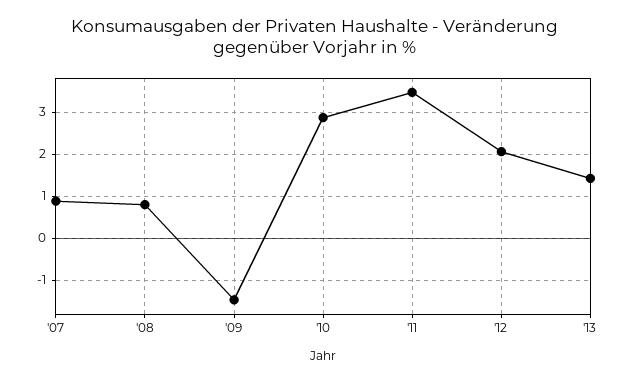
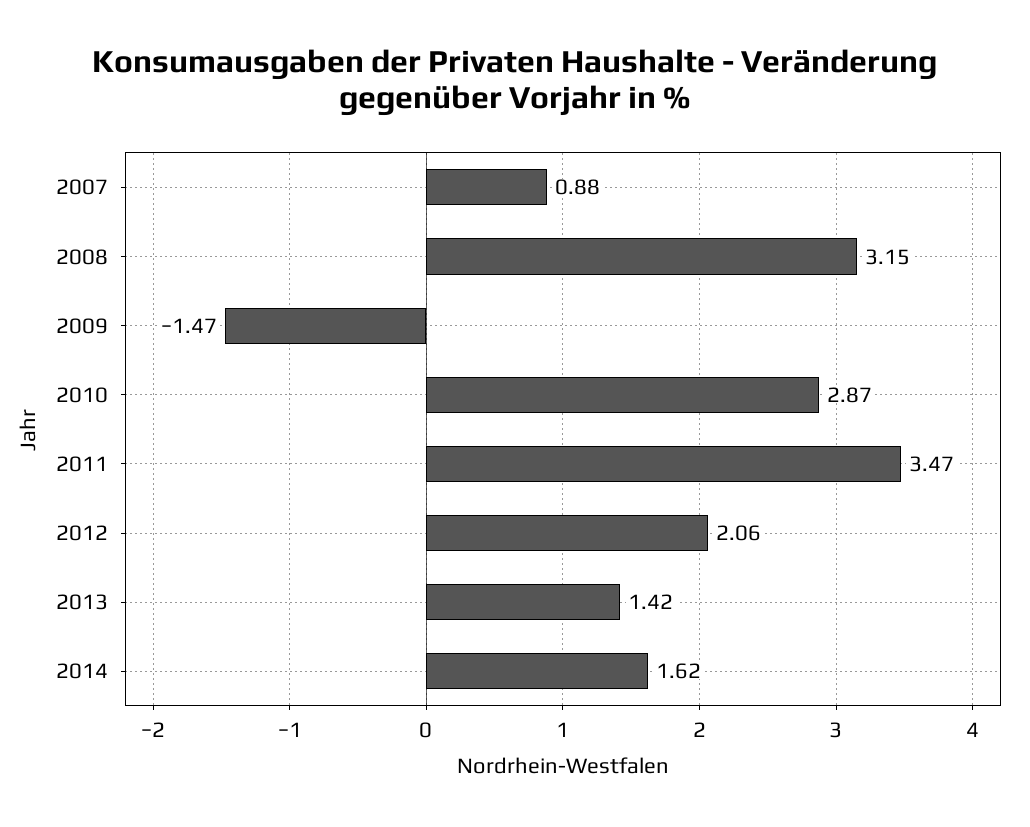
'08: 0.8 -> 3.15
2014: none -> 1.62

